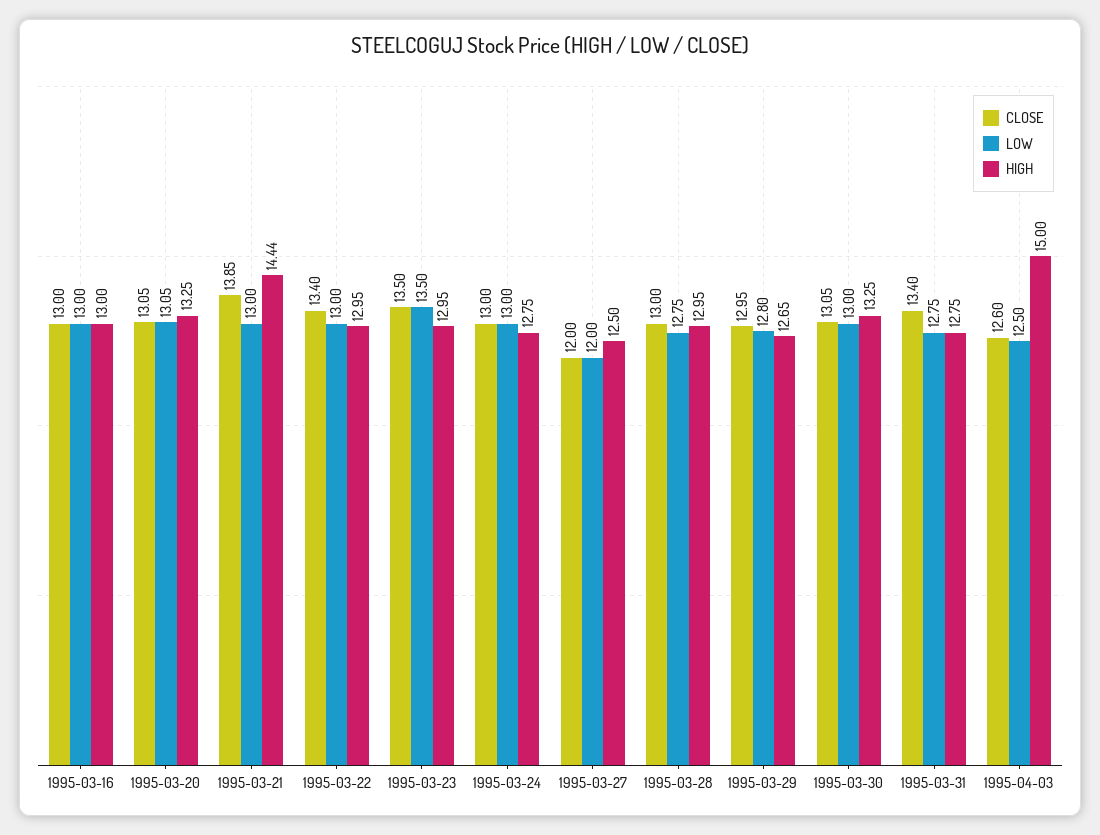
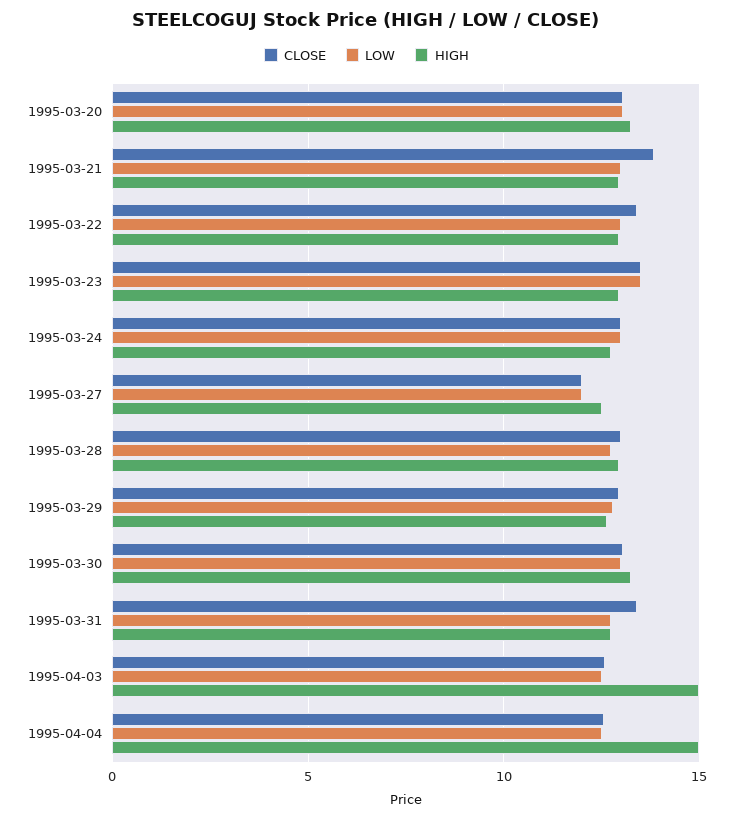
CLOSE, 1995-03-16: 13 -> none
LOW, 1995-03-16: 13 -> none
HIGH, 1995-03-16: 13 -> none
HIGH, 1995-03-21: 14.44 -> 13
CLOSE, 1995-04-04: none -> 12.5
LOW, 1995-04-04: none -> 12.5
HIGH, 1995-04-04: none -> 15

